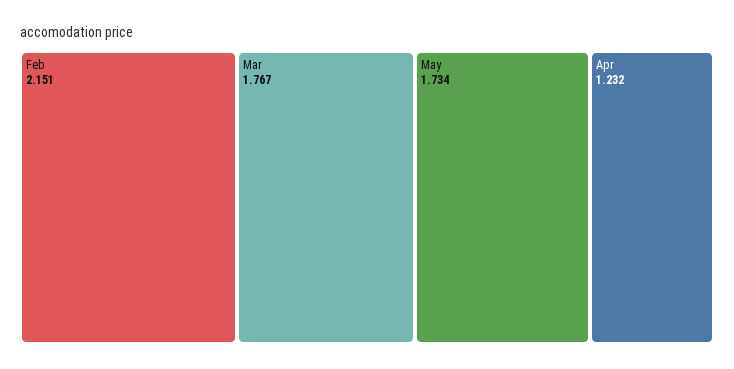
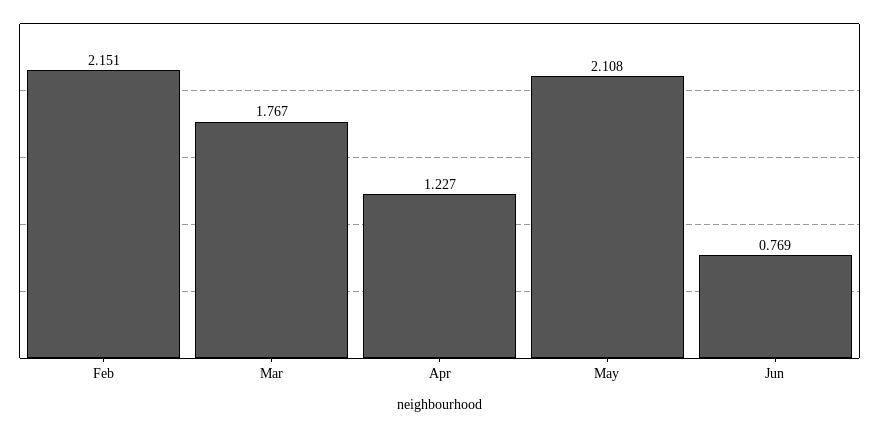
May: 1.734 -> 2.108
Apr: 1.232 -> 1.227
Jun: none -> 0.769

